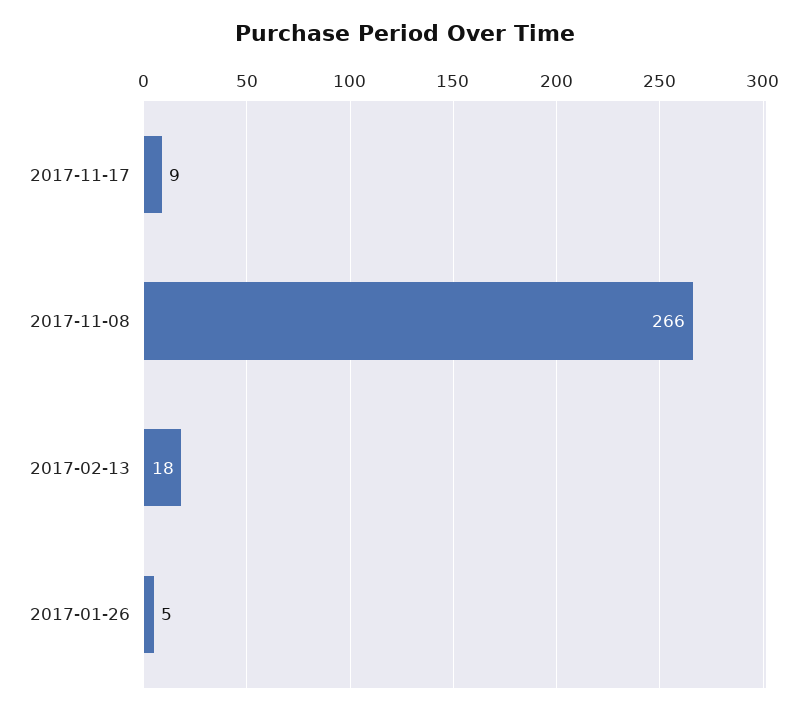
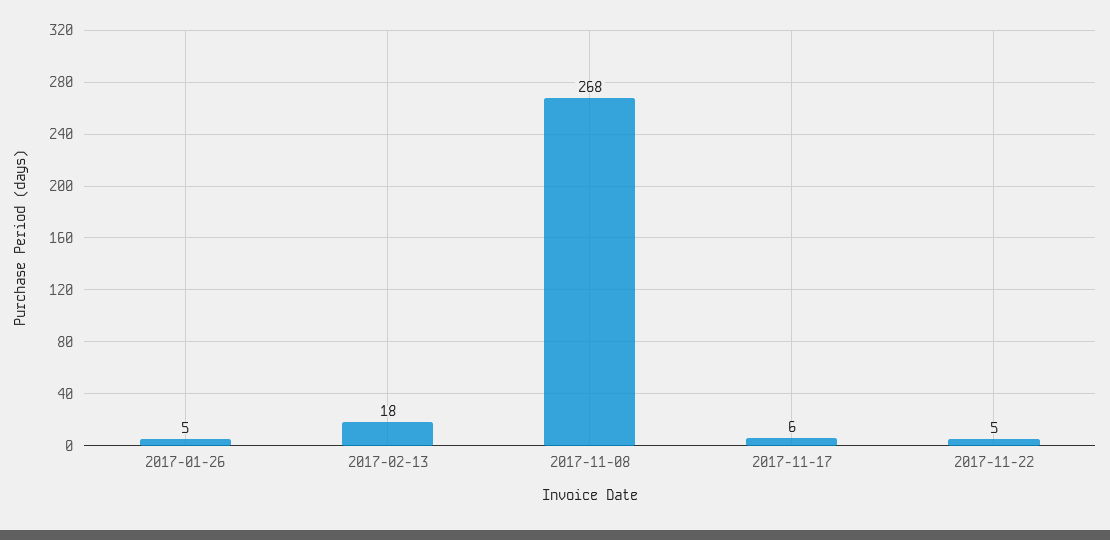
2017-11-17: 9 -> 6
2017-11-08: 266 -> 268
2017-11-22: none -> 5

